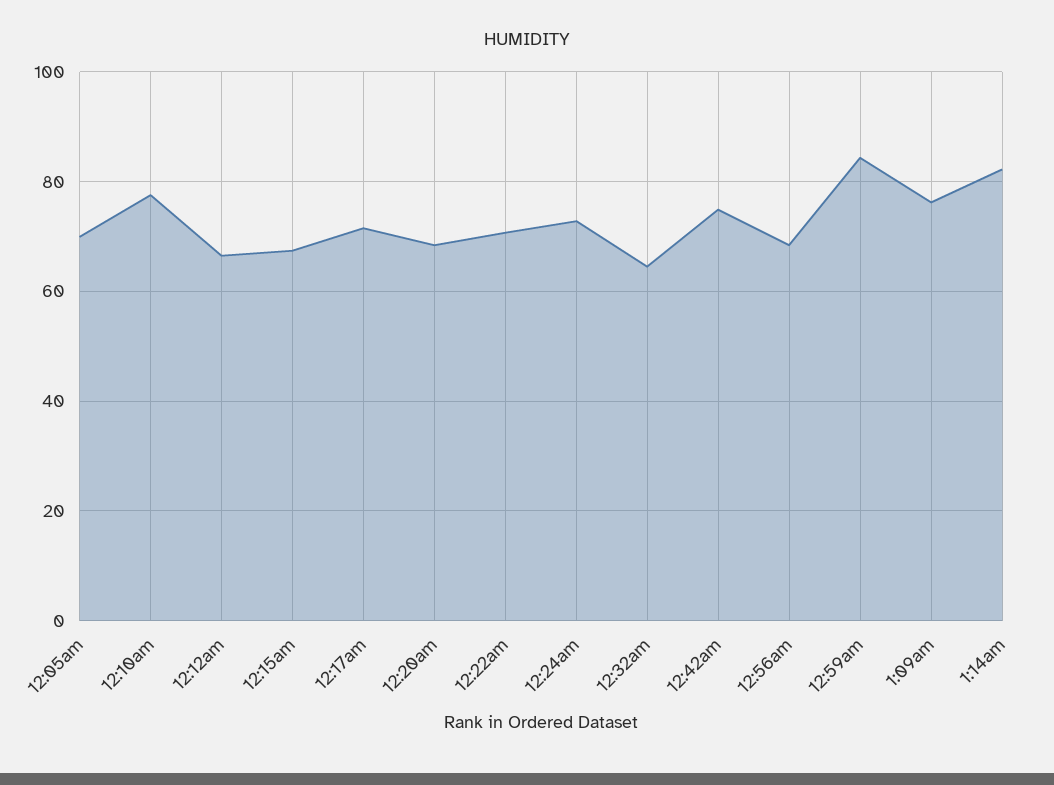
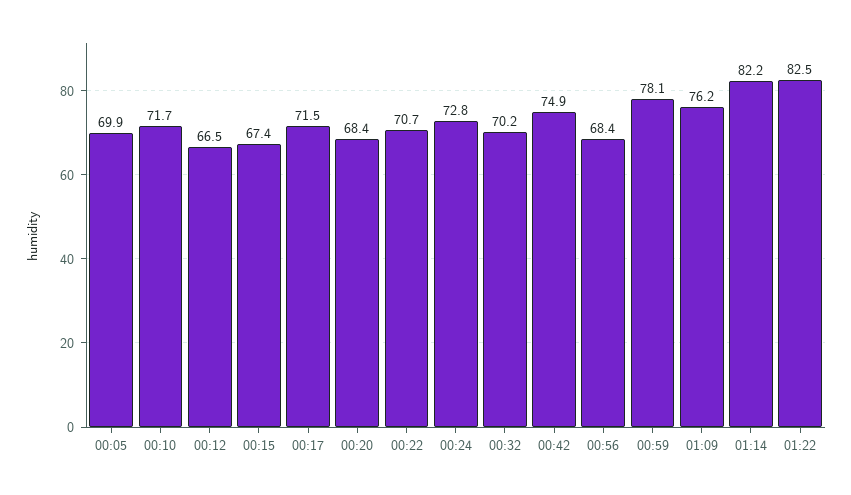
12:10am: 78 -> 71.7
12:32am: 64 -> 70.2
12:59am: 84 -> 78.1
01:22: none -> 82.5

